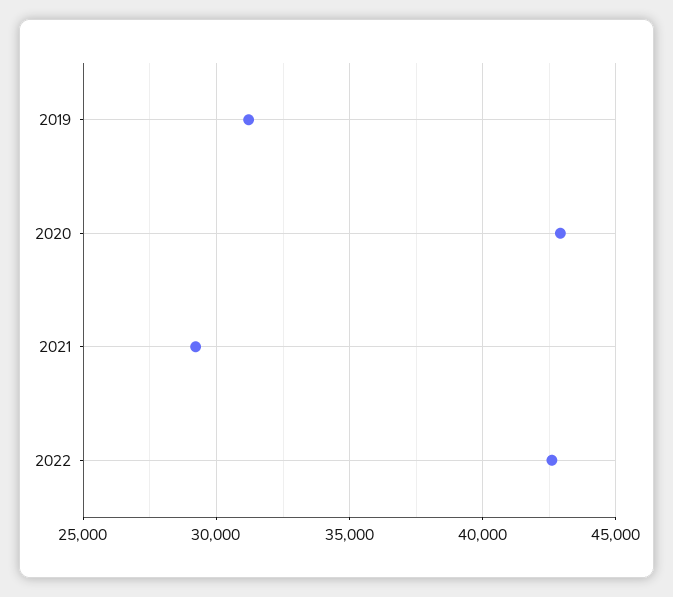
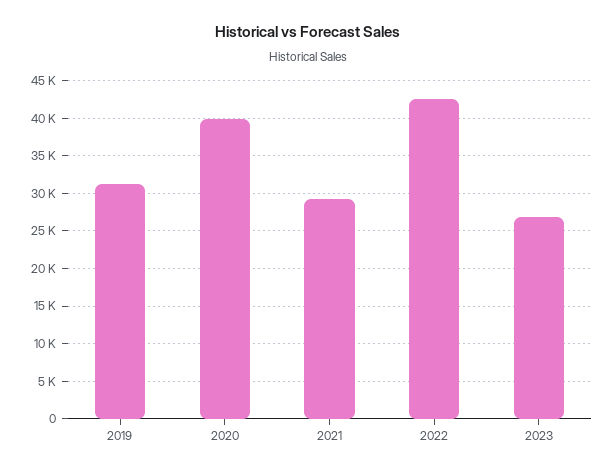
2020: 43000 -> 40000
2023: none -> 27000

